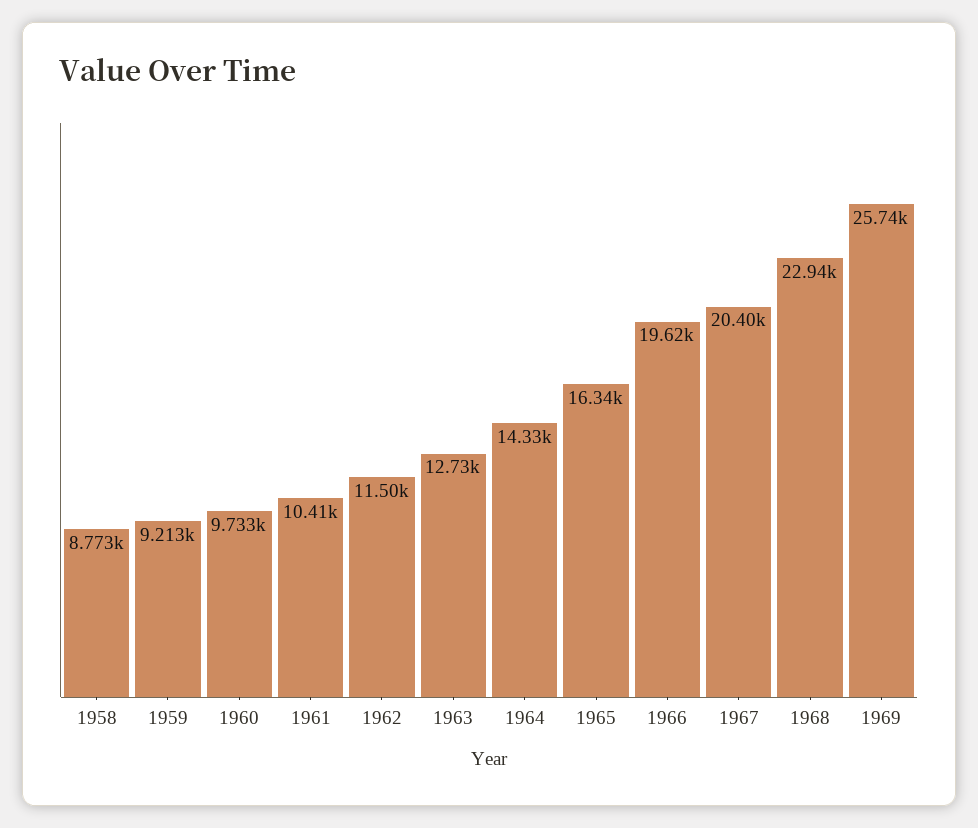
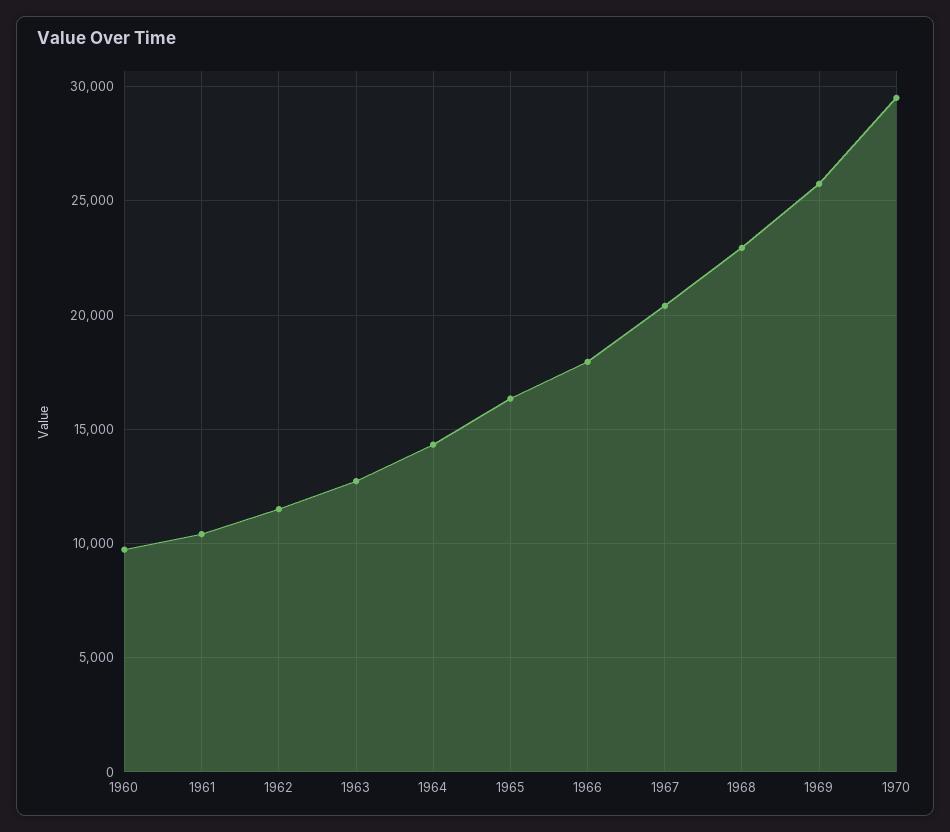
1958: 8773 -> none
1959: 9213 -> none
1966: 19620 -> 18000
1970: none -> 29500

